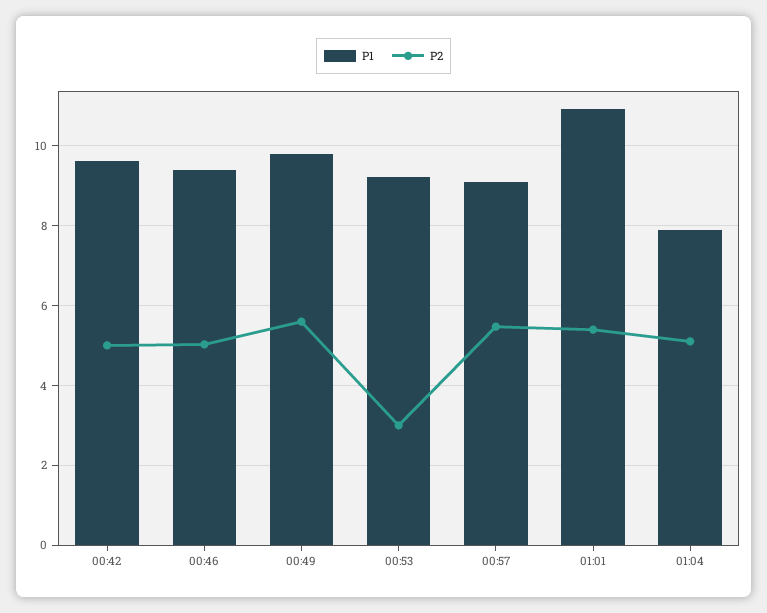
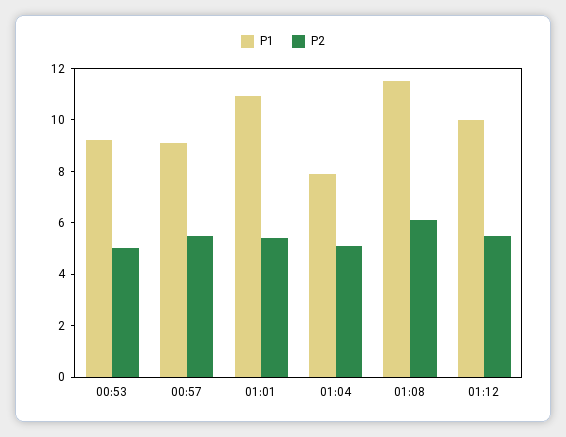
P1, 00:42: 9.6 -> none
P2, 00:42: 5 -> none
P1, 00:46: 9.4 -> none
P2, 00:46: 5 -> none
P1, 00:49: 9.8 -> none
P2, 00:49: 5.6 -> none
P2, 00:53: 3 -> 5
P1, 01:08: none -> 11.5
P2, 01:08: none -> 6
P1, 01:12: none -> 10
P2, 01:12: none -> 5.5

